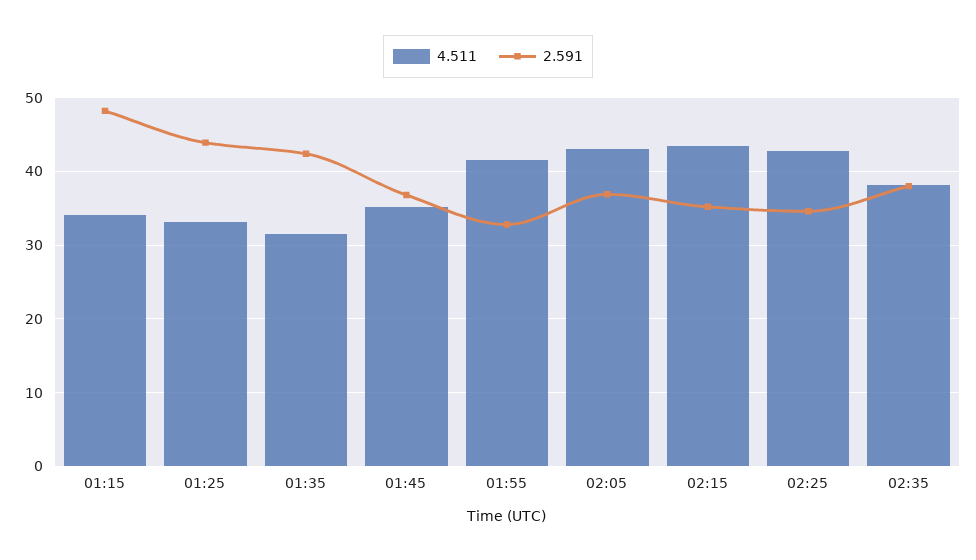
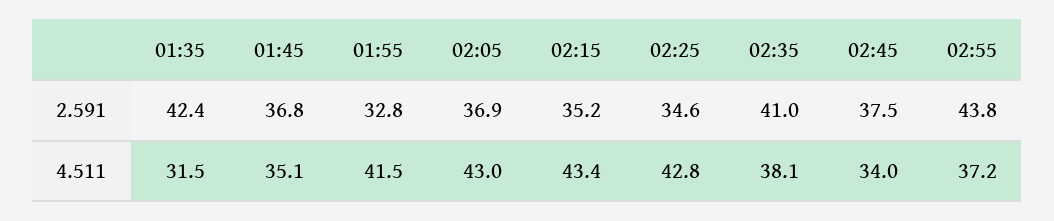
4.511, 01:15: 34 -> none
2.591, 01:15: 48 -> none
4.511, 01:25: 33 -> none
2.591, 01:25: 44 -> none
2.591, 02:35: 38 -> 41
2.591, 02:45: none -> 37.5
2.591, 02:55: none -> 43.8
4.511, 02:45: none -> 34
4.511, 02:55: none -> 37.2

